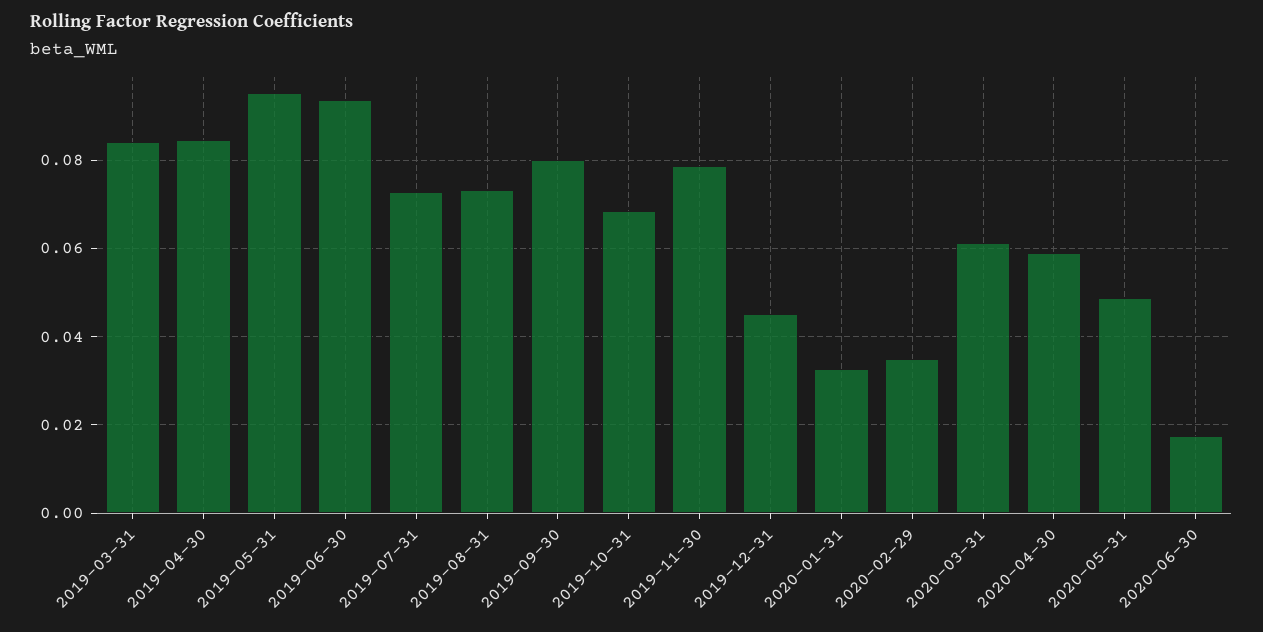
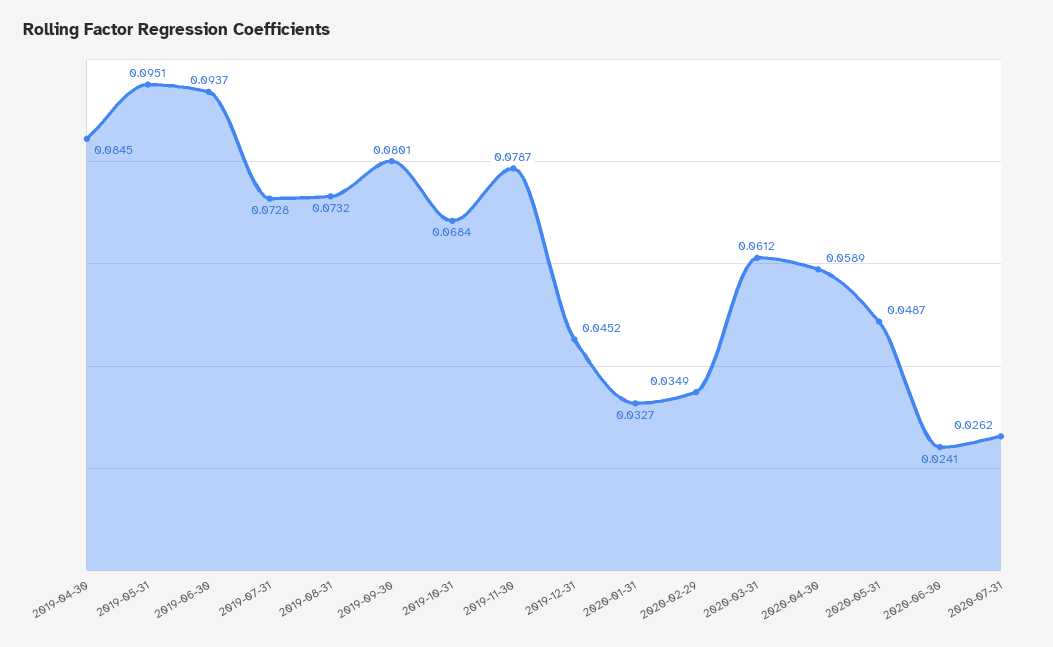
2019-03-31: 0.084 -> none
2020-06-30: 0.018 -> 0.0241
2020-07-31: none -> 0.0262

